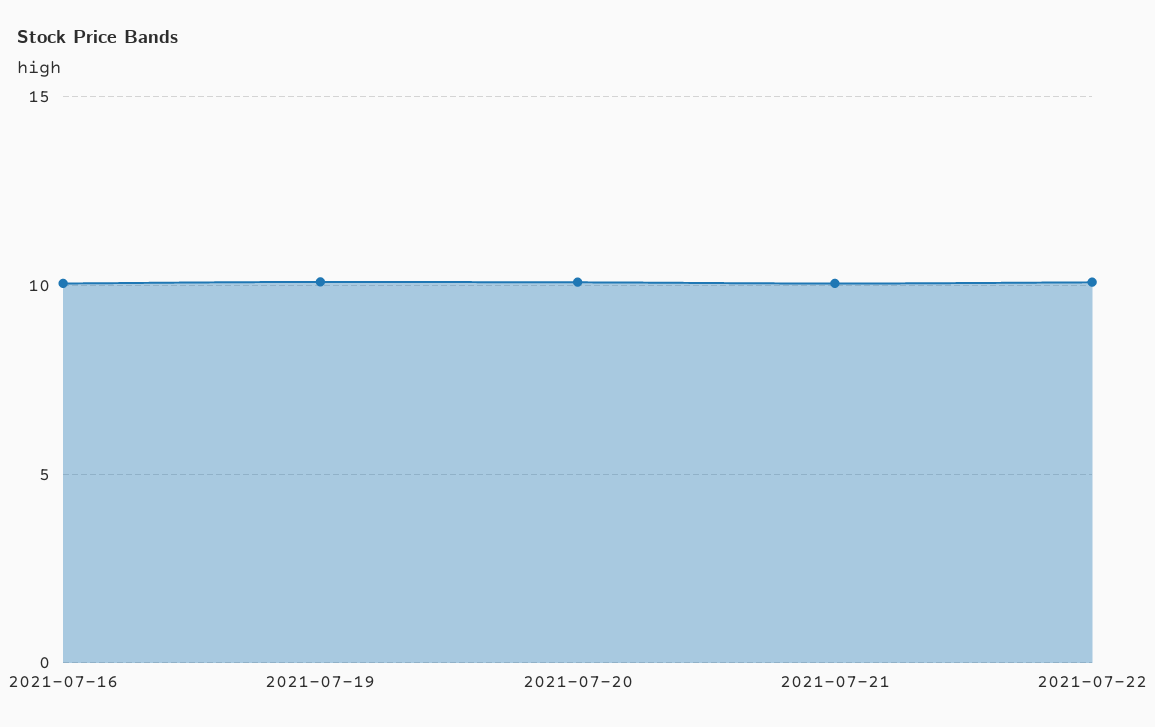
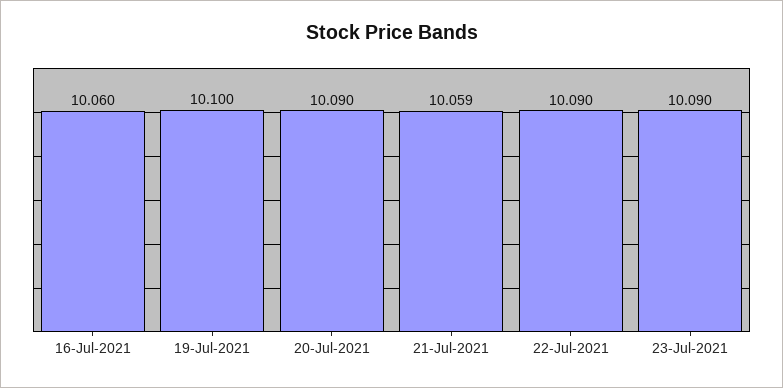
23-Jul-2021: none -> 10.09

